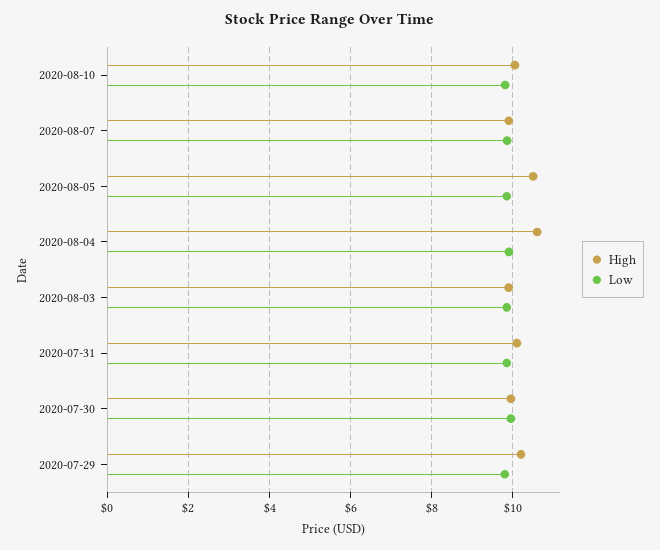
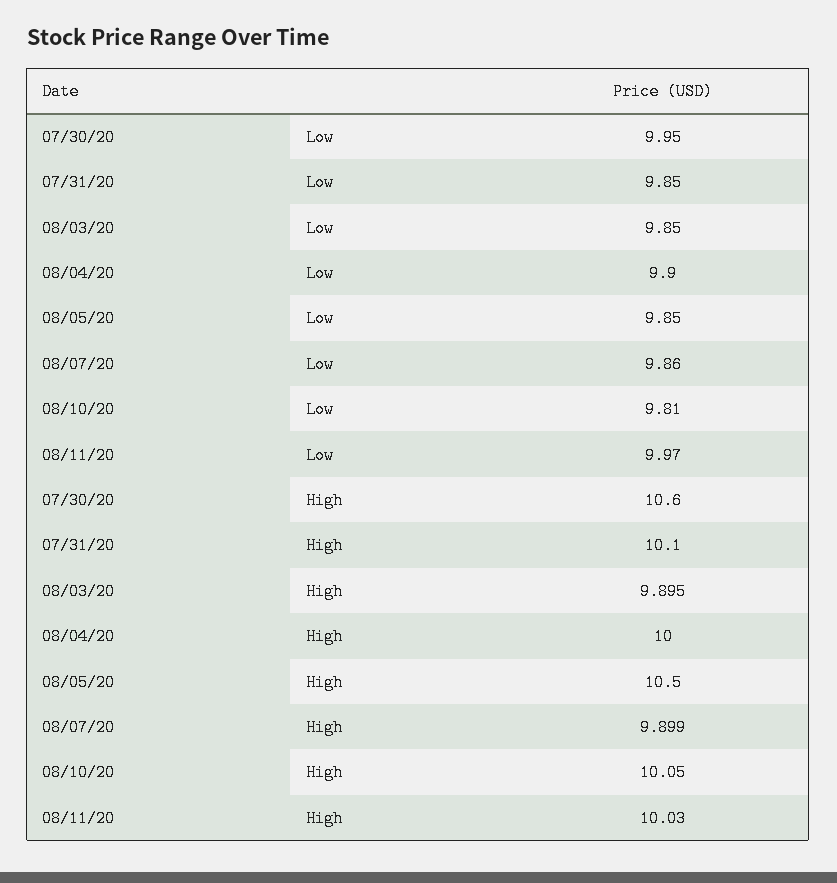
High, 2020-08-04: 10.6 -> 10
High, 2020-07-30: 10 -> 10.6
High, 2020-07-29: 10.2 -> none
Low, 2020-07-29: 9.8 -> none
Low, 08/11/20: none -> 9.97
High, 08/11/20: none -> 10.03

